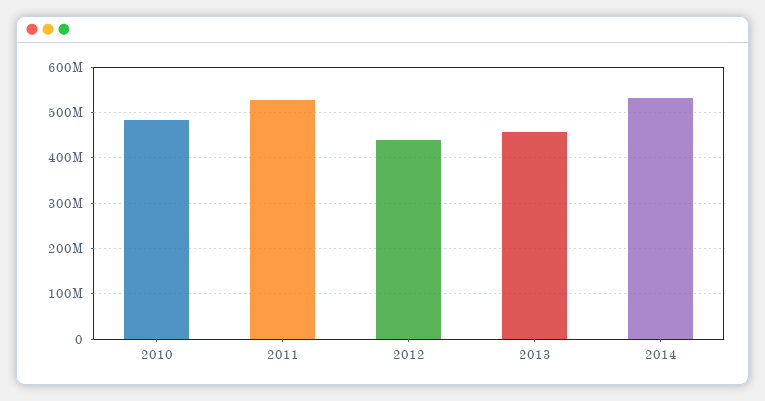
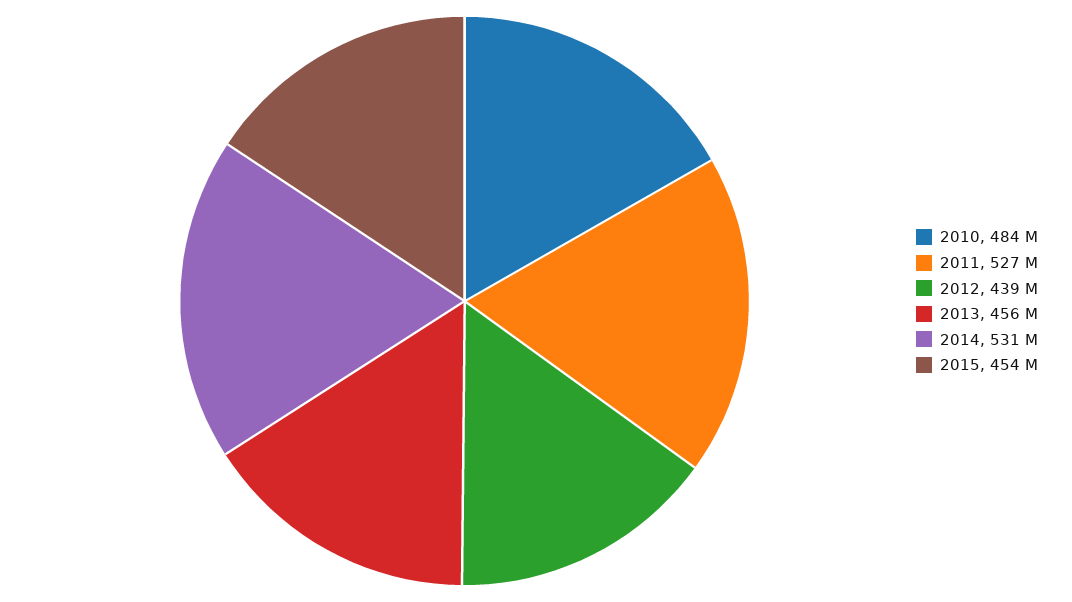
2015: none -> 454000000

